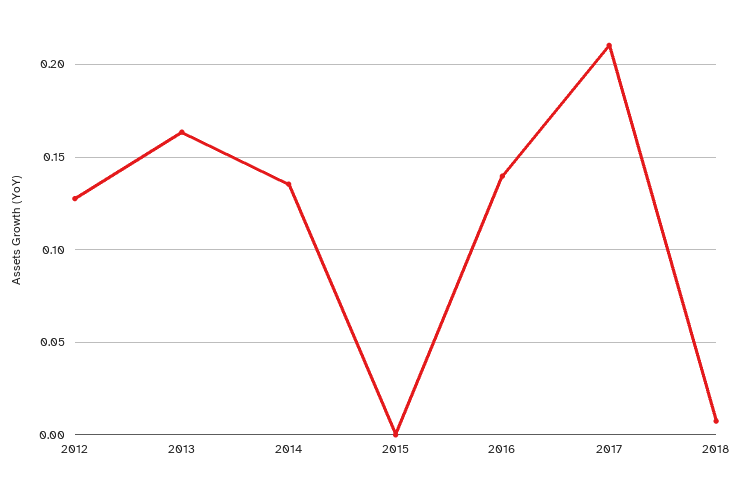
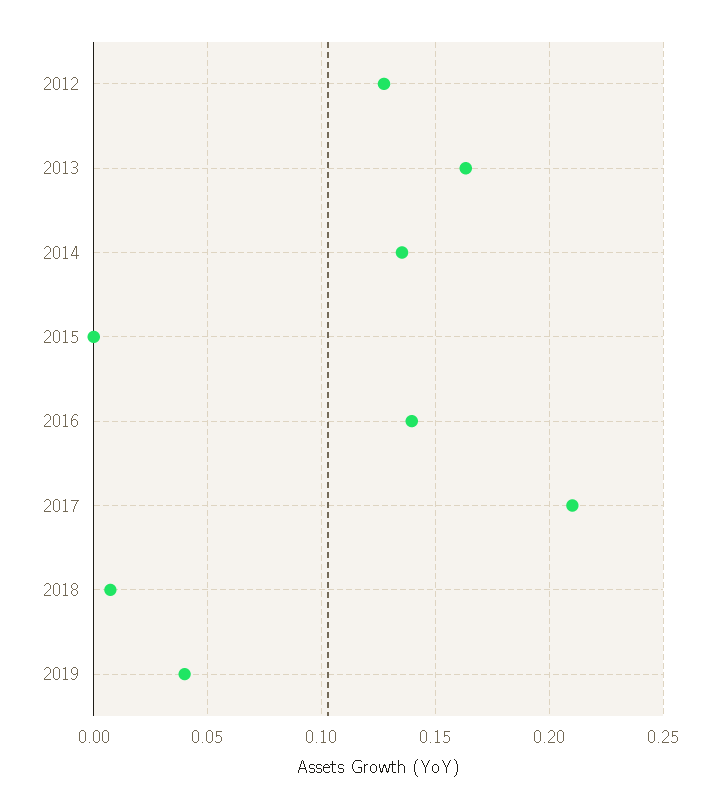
2019: none -> 0.04

